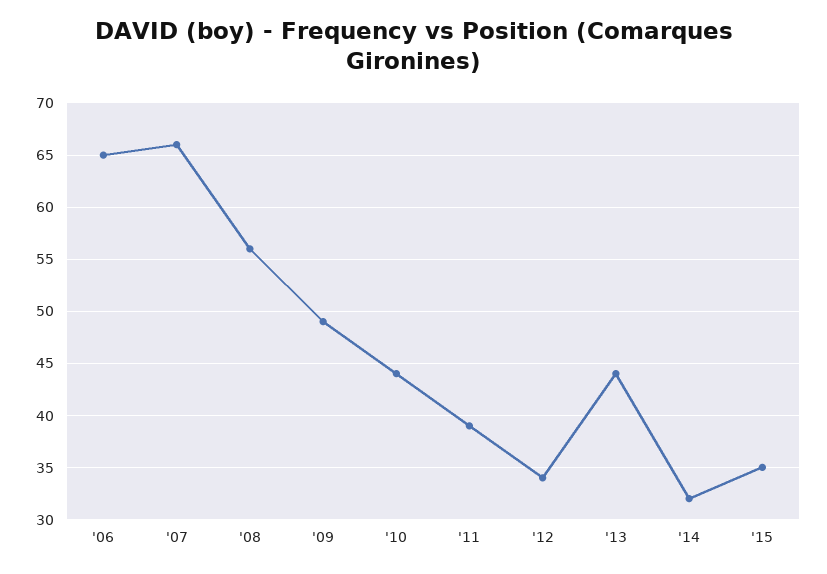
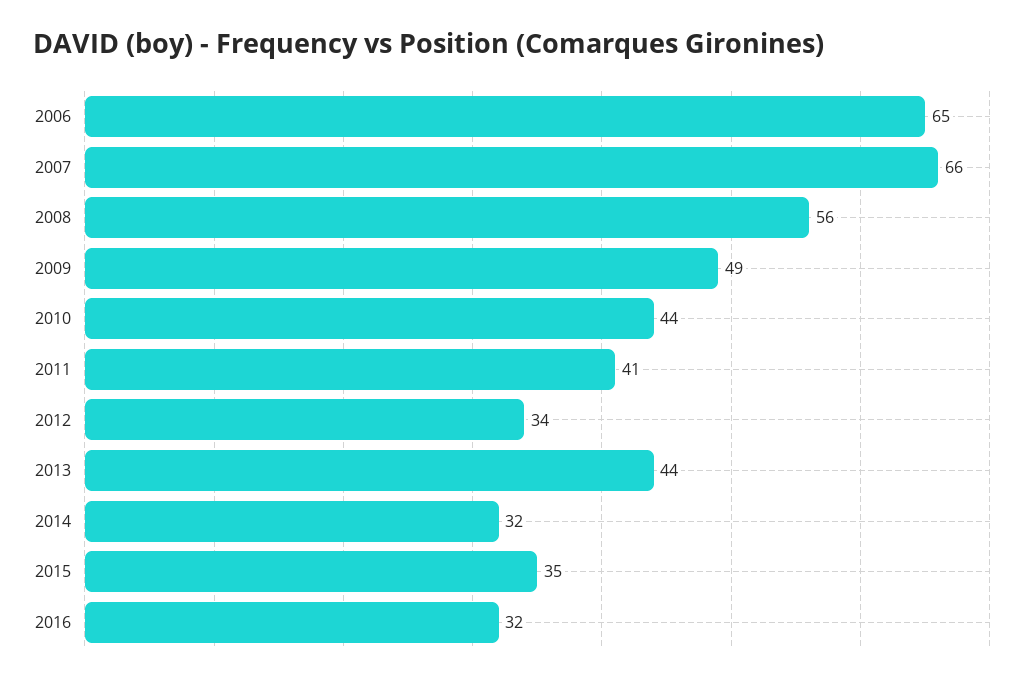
'11: 39 -> 41
2016: none -> 32

